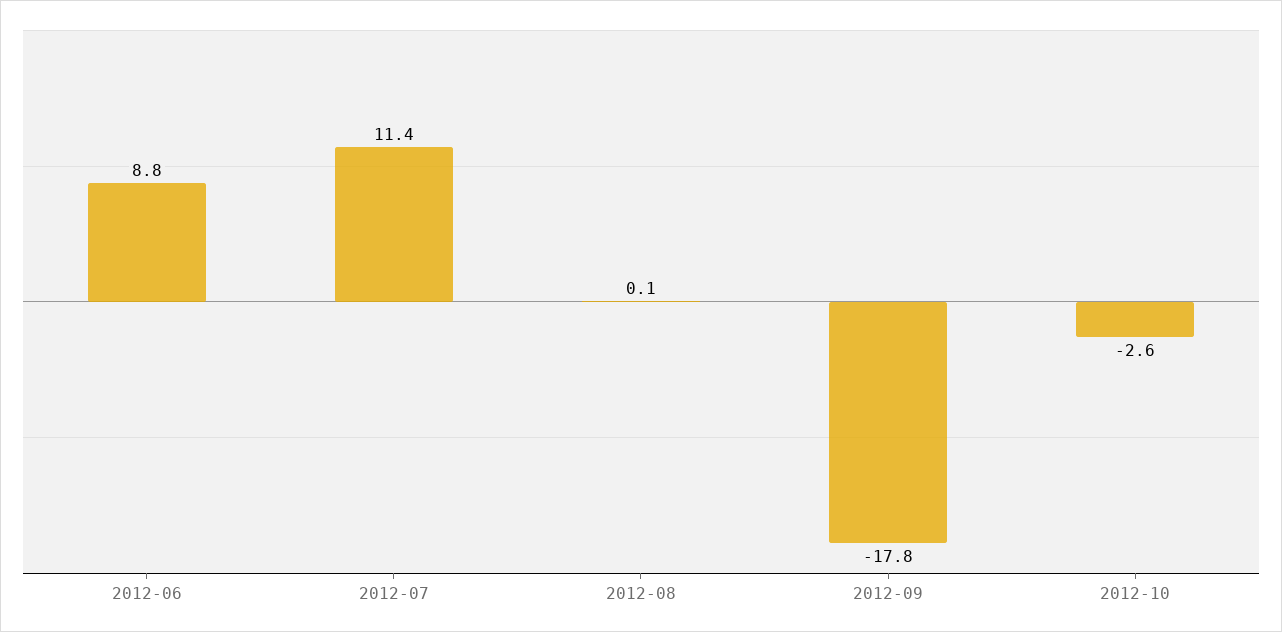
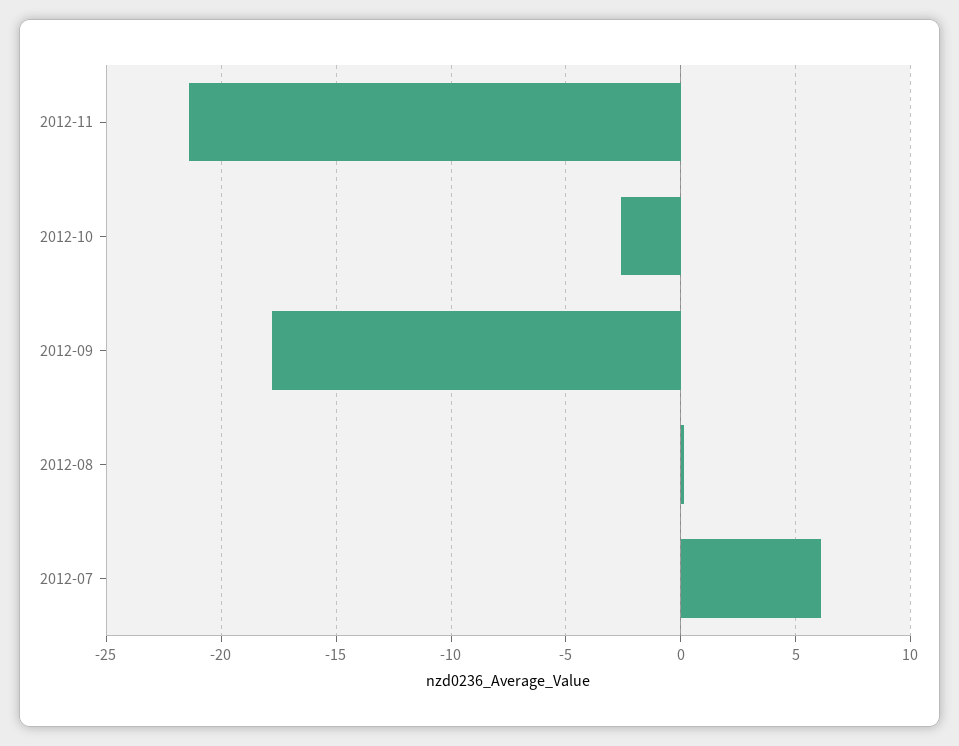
2012-06: 8.8 -> none
2012-07: 11.4 -> 6
2012-11: none -> -21.5

